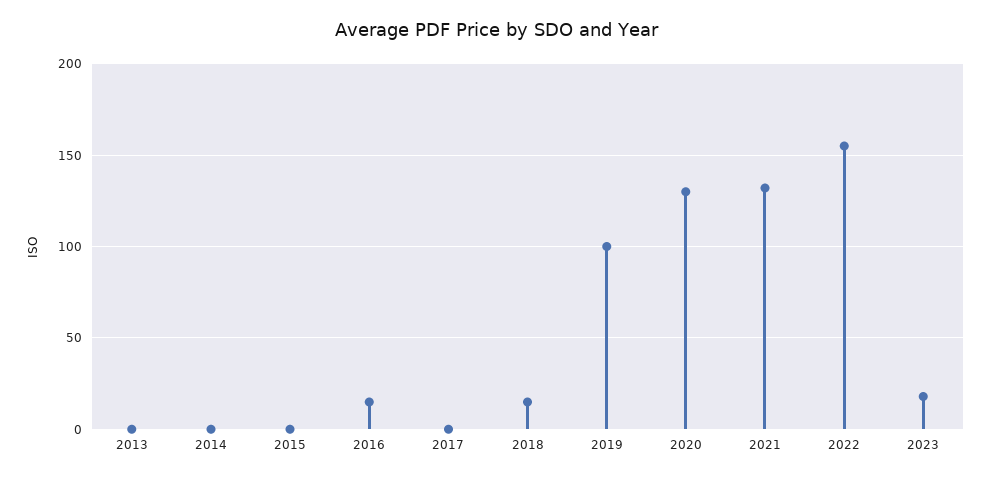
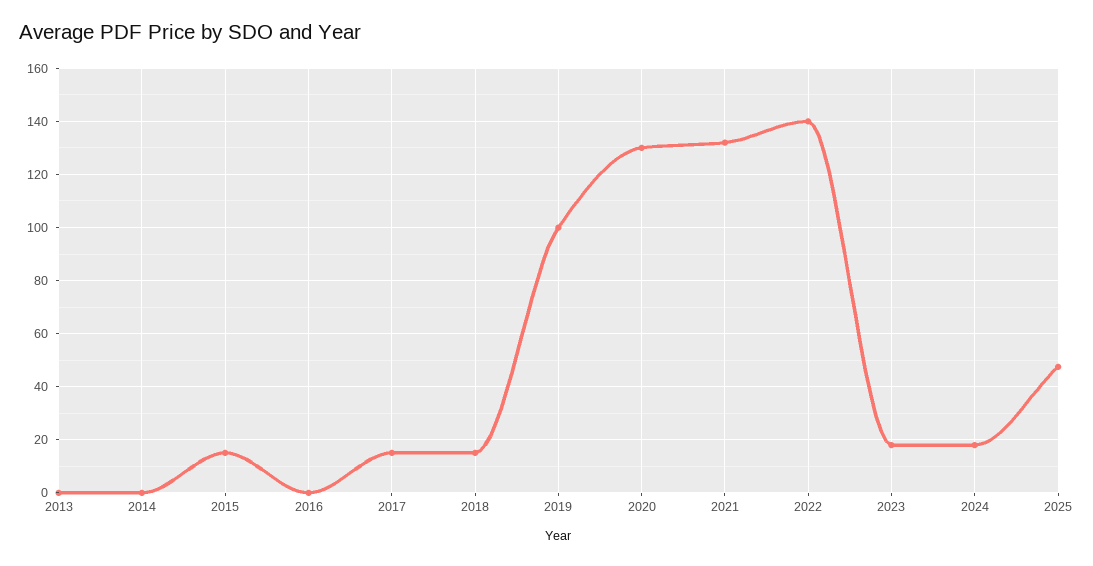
2015: 0 -> 15
2016: 15 -> 0
2017: 0 -> 15
2022: 155 -> 140
2024: none -> 17.5
2025: none -> 47.5

